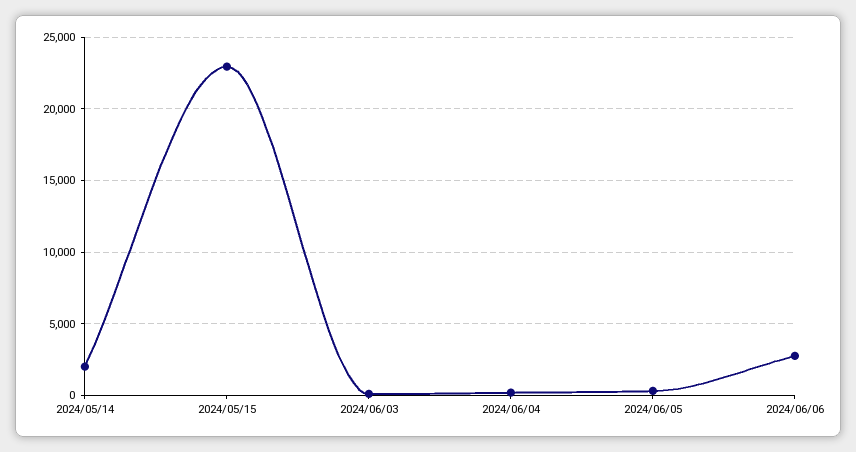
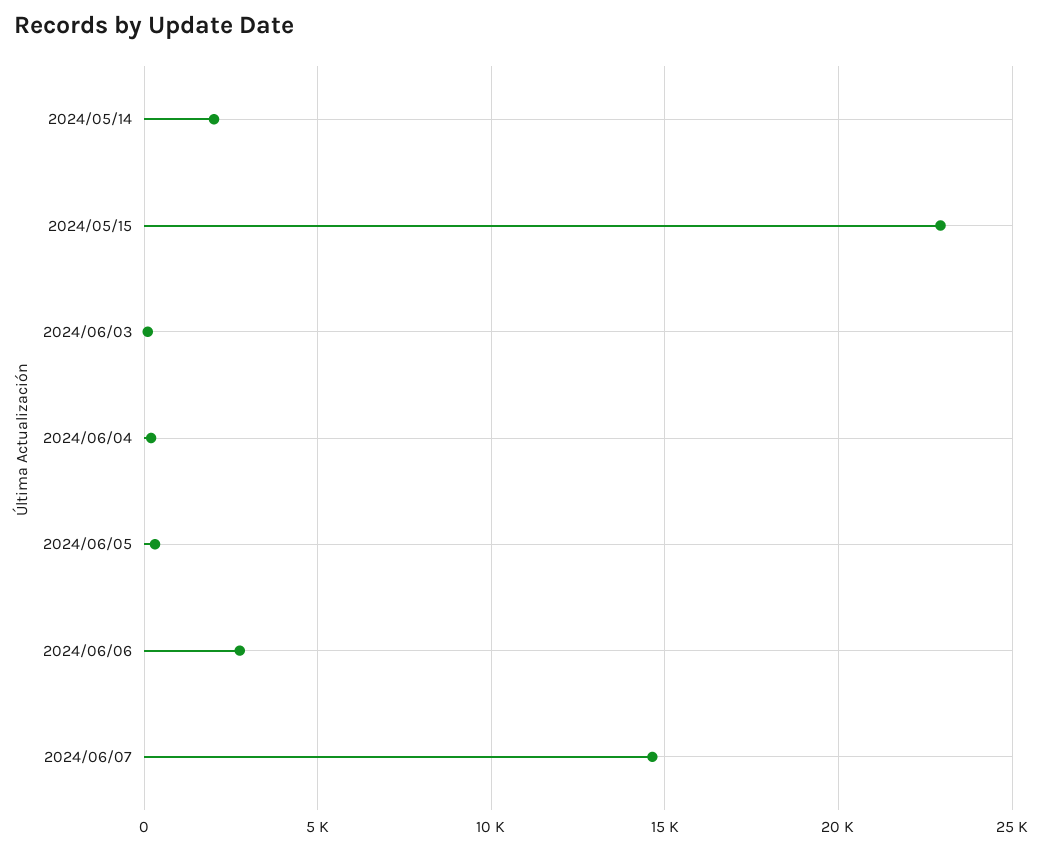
2024/06/07: none -> 14500

